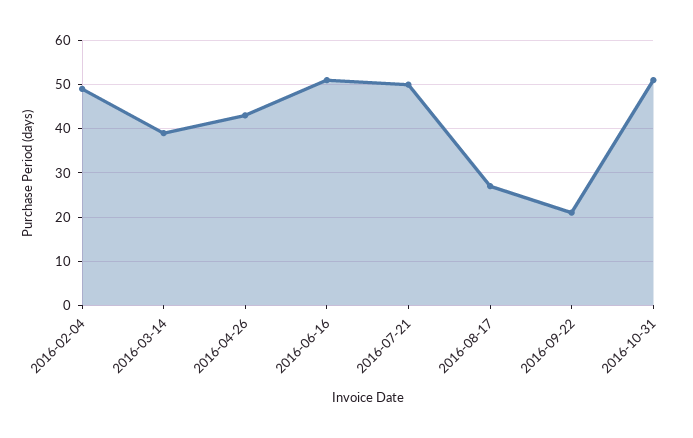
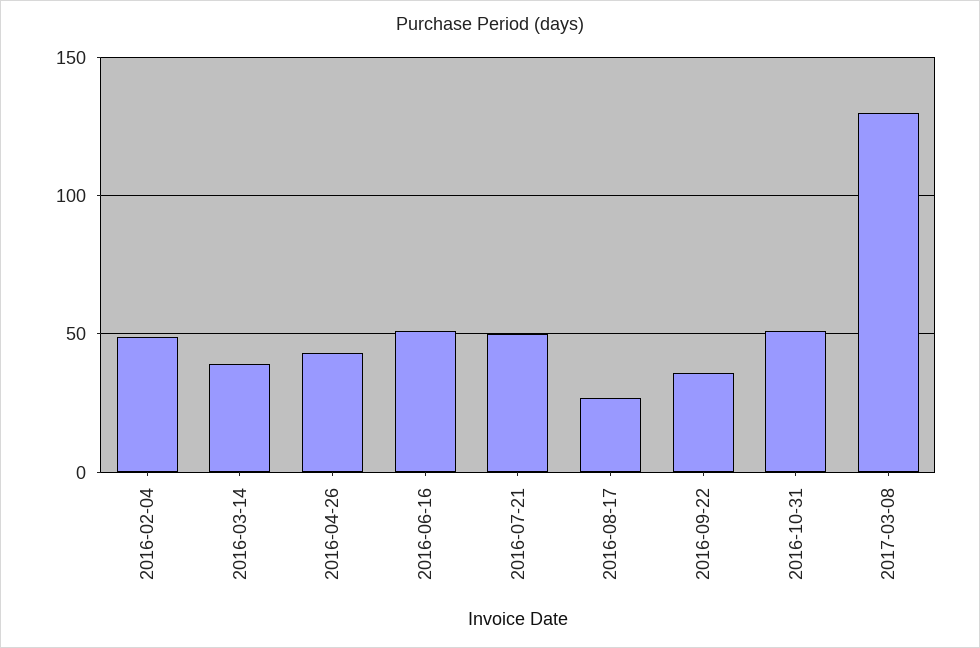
2016-09-22: 20 -> 35
2017-03-08: none -> 130

